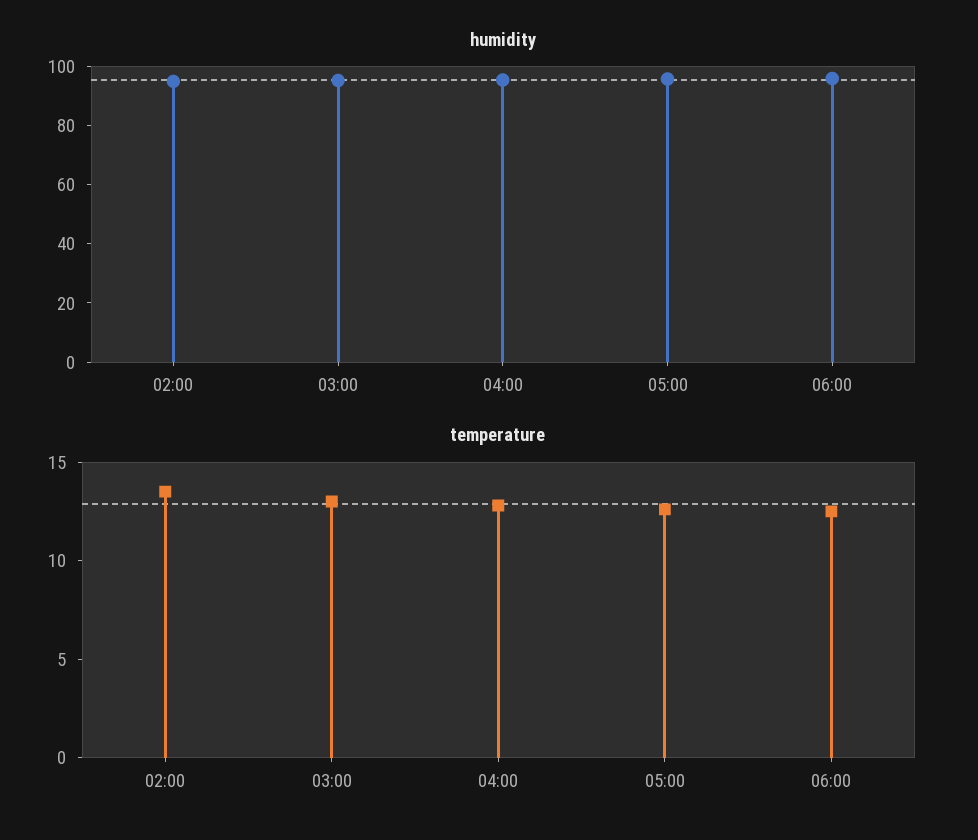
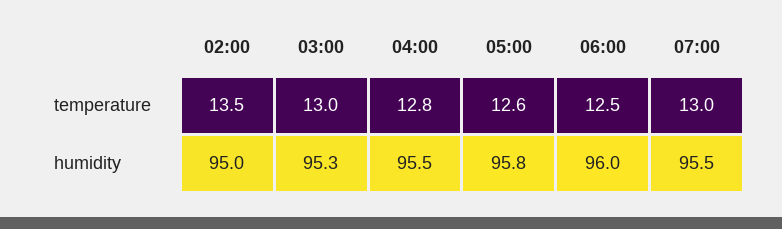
temperature, 07:00: none -> 13
humidity, 07:00: none -> 95.5

